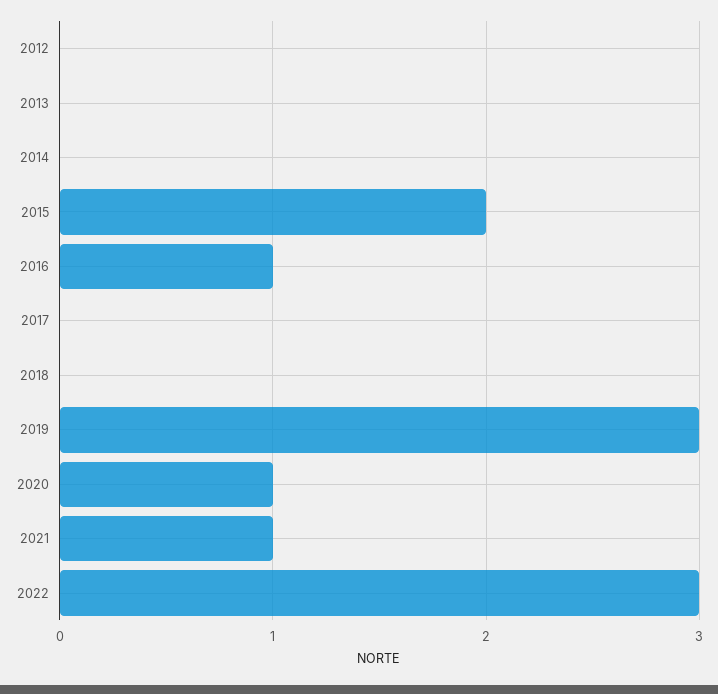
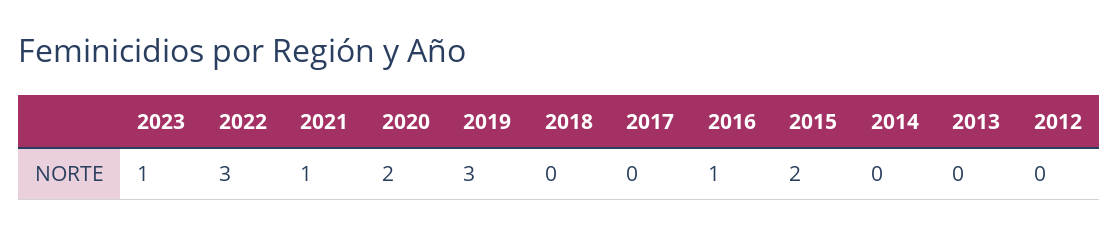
2020: 1 -> 2
2023: none -> 1

